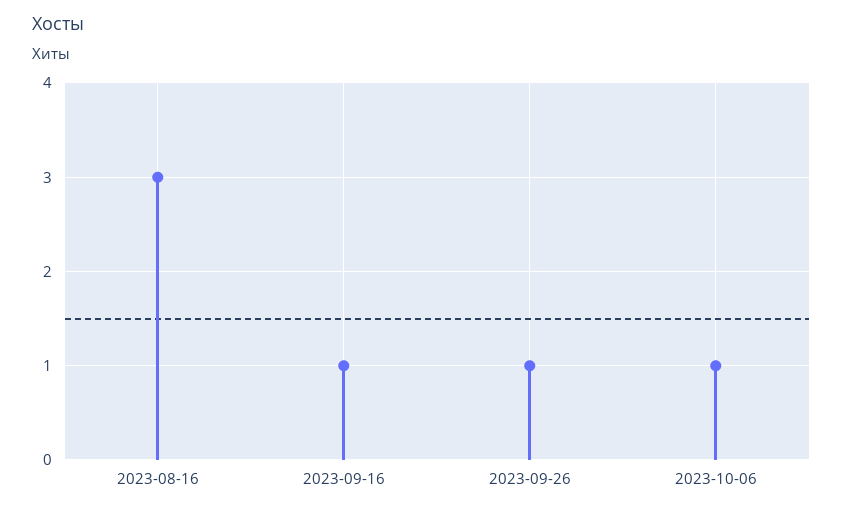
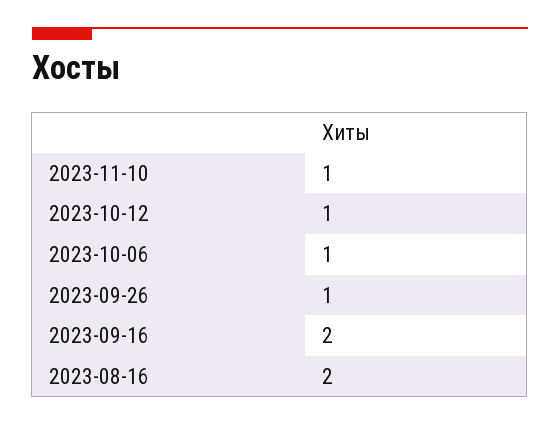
2023-08-16: 3 -> 2
2023-09-16: 1 -> 2
2023-11-10: none -> 1
2023-10-12: none -> 1

